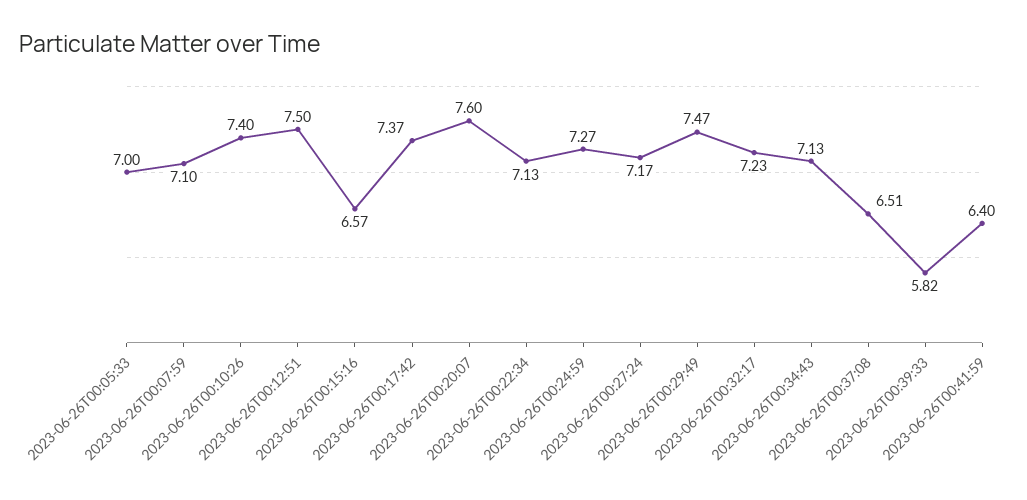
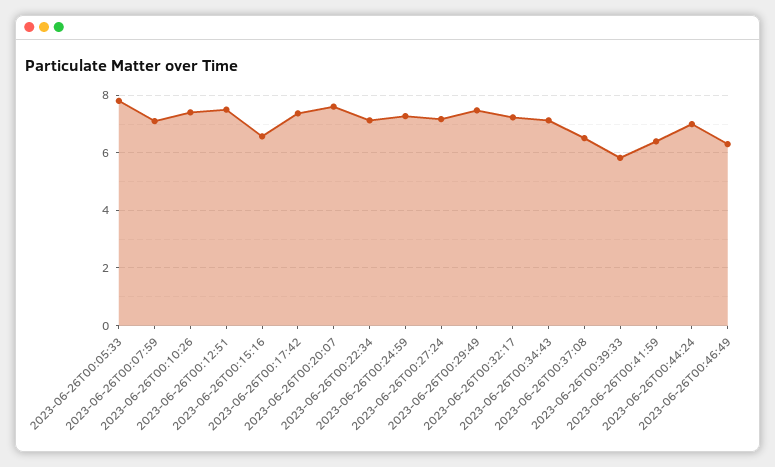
2023-06-26T00:05:33: 7 -> 7.75
2023-06-26T00:44:24: none -> 7
2023-06-26T00:46:49: none -> 6.25

